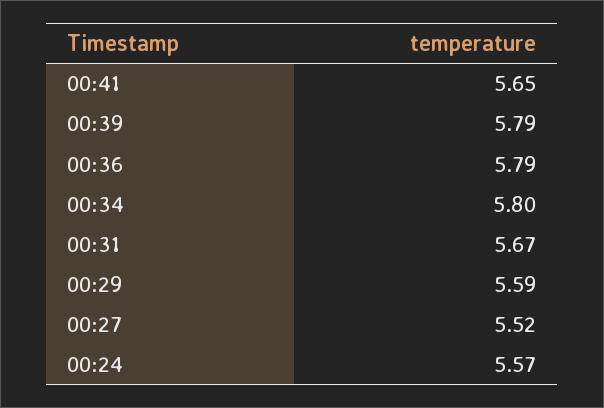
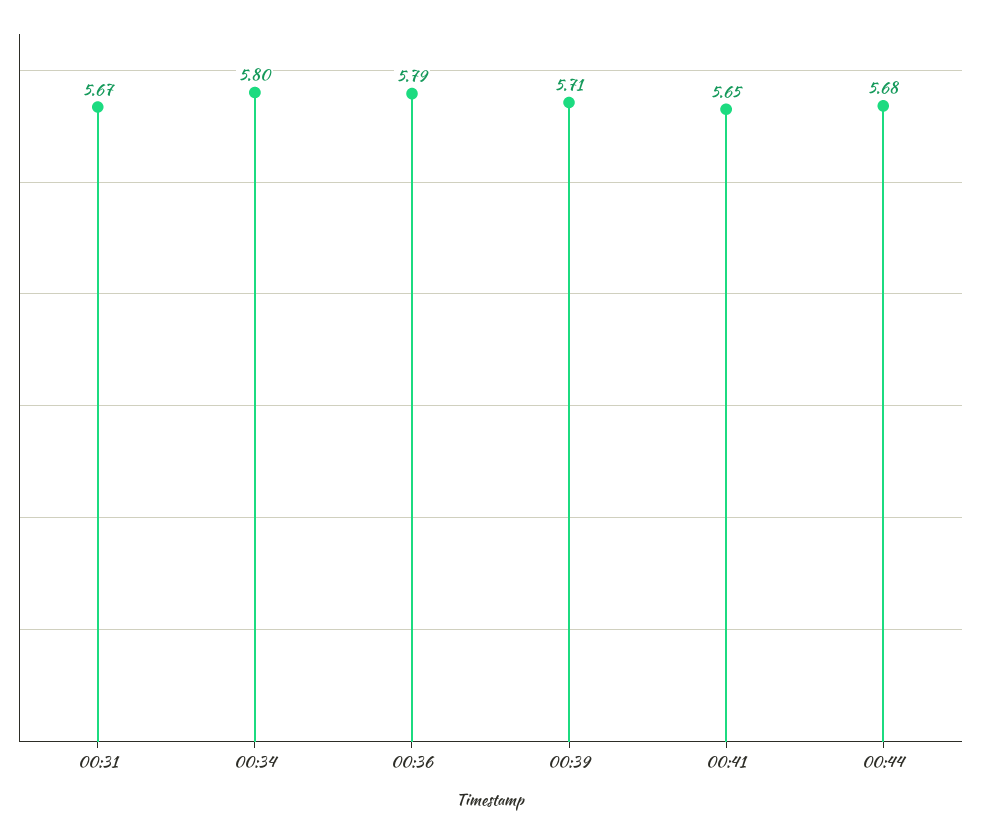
00:39: 5.79 -> 5.71
00:29: 5.59 -> none
00:27: 5.52 -> none
00:24: 5.57 -> none
00:44: none -> 5.68

